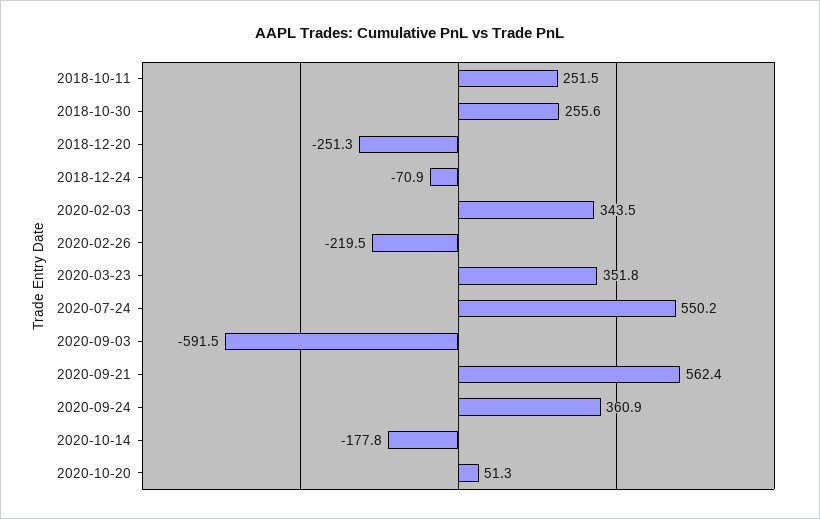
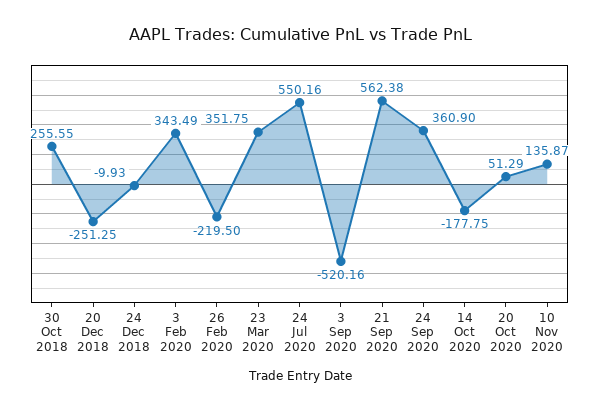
2018-10-11: 251.5 -> none
2018-12-24: -70.9 -> -9.93
2020-09-03: -591.5 -> -520.16
10 Nov 2020: none -> 135.87

